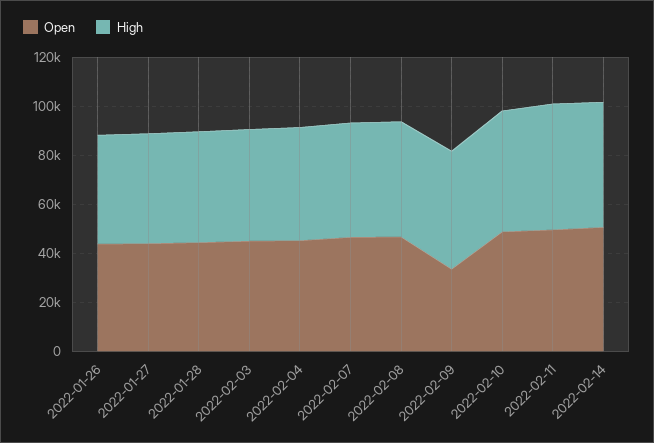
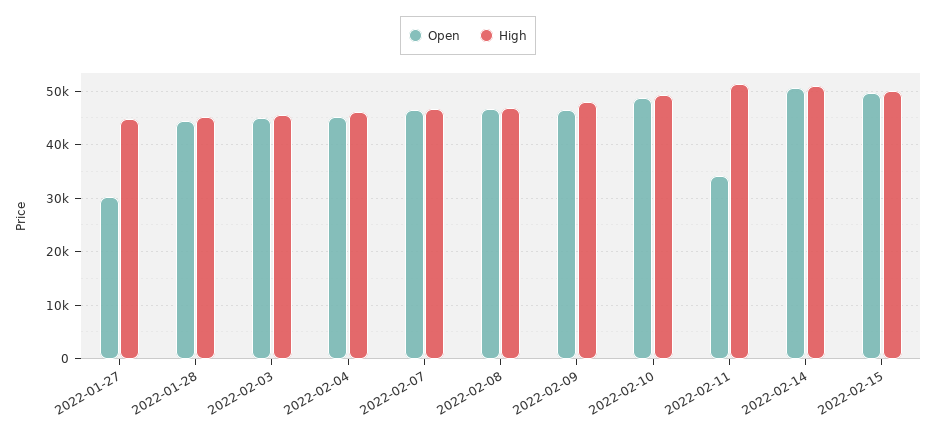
Open, 2022-01-26: 45000 -> none
High, 2022-01-26: 45000 -> none
Open, 2022-01-27: 45000 -> 30000
Open, 2022-02-09: 35000 -> 46000
Open, 2022-02-11: 50000 -> 34000
Open, 2022-02-15: none -> 50000
High, 2022-02-15: none -> 50000

